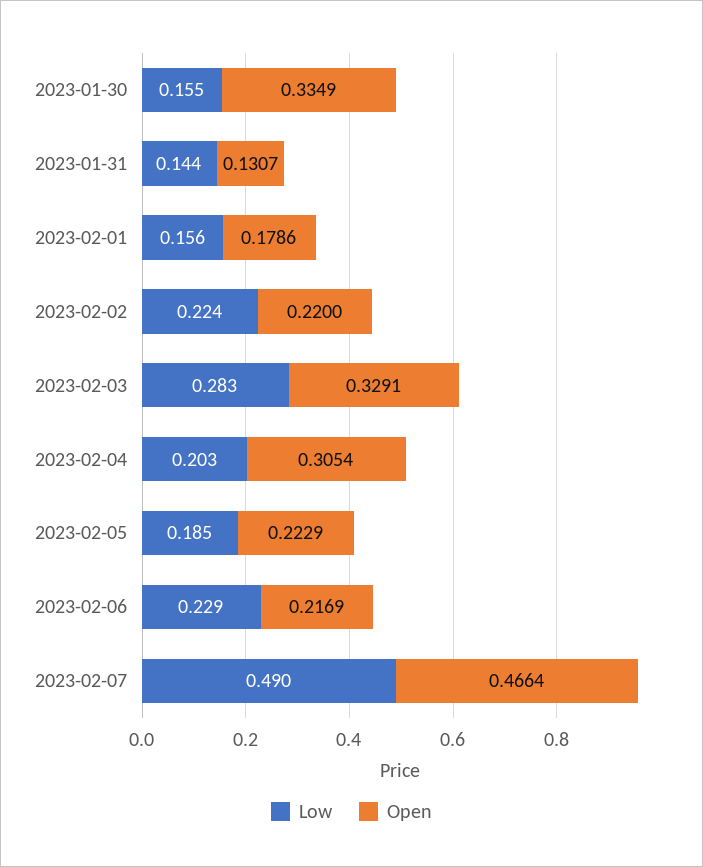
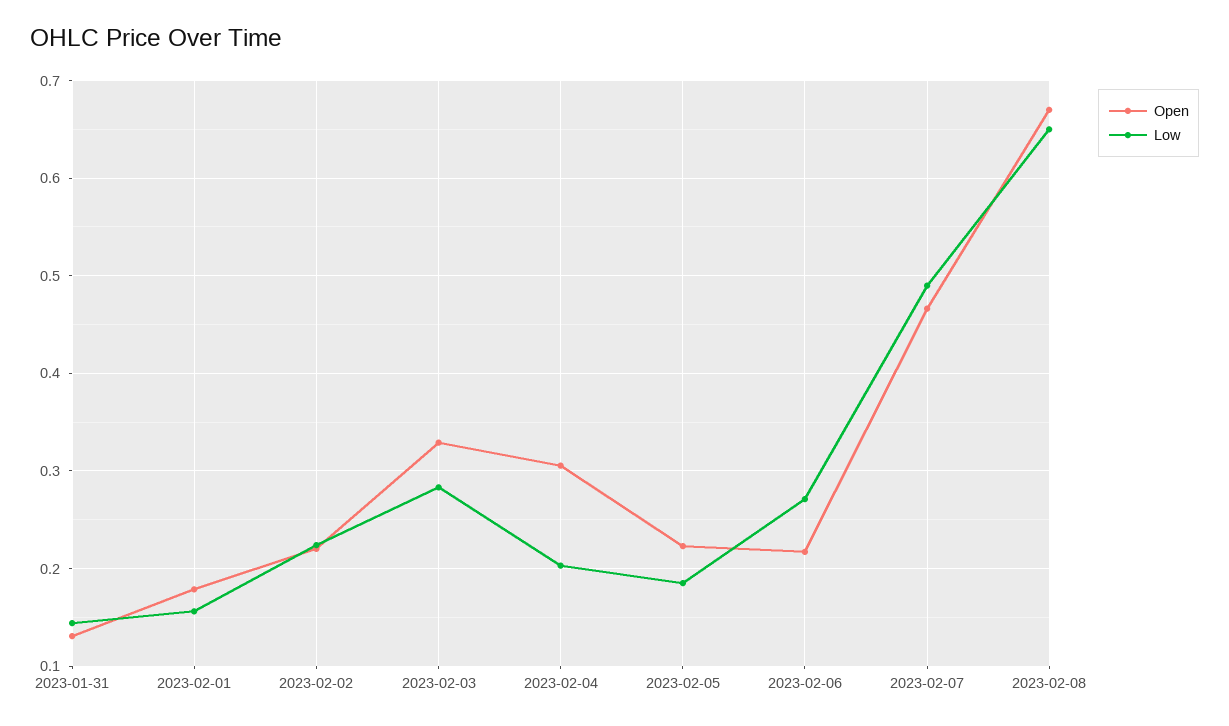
Low, 2023-01-30: 0.155 -> none
Open, 2023-01-30: 0.3349 -> none
Low, 2023-02-06: 0.229 -> 0.27
Open, 2023-02-08: none -> 0.67
Low, 2023-02-08: none -> 0.65

